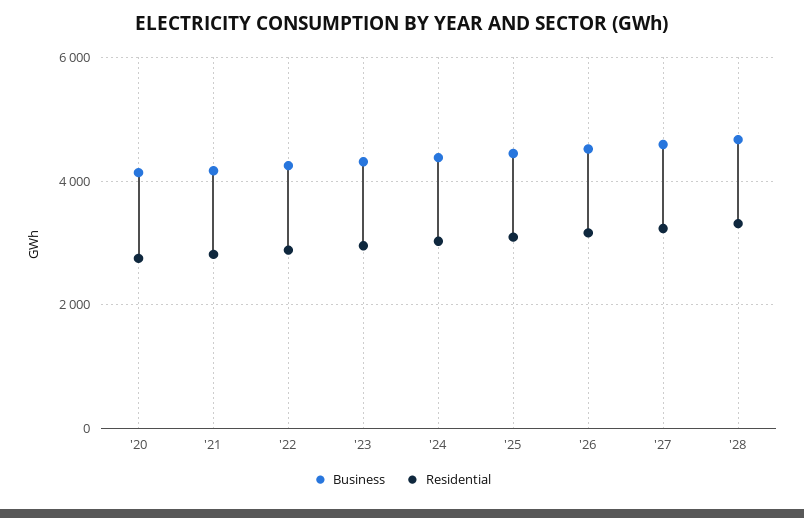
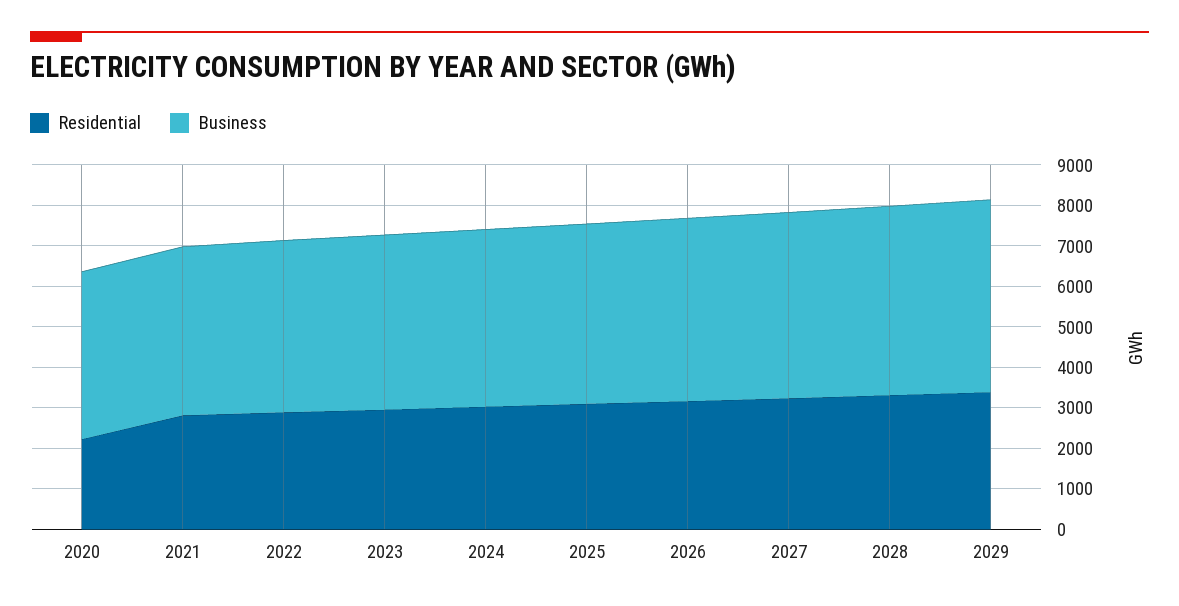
Residential, '20: 2800 -> 2200
Residential, 2029: none -> 3400
Business, 2029: none -> 4800

